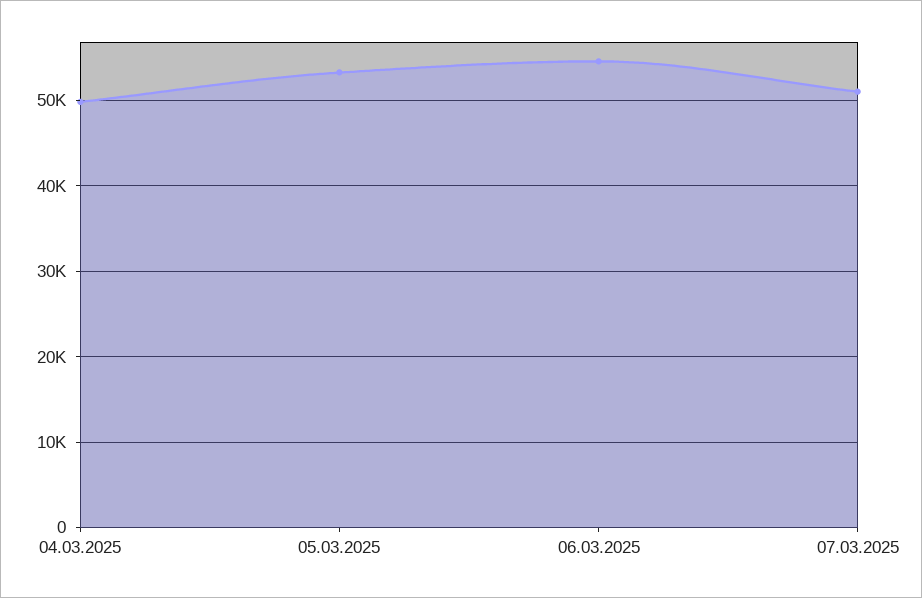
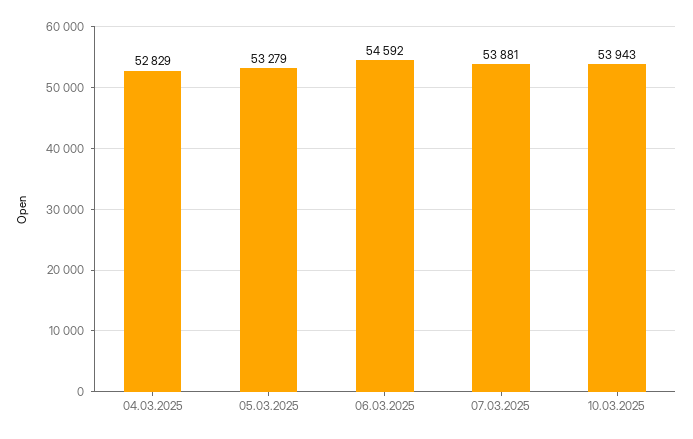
04.03.2025: 50000 -> 52829
07.03.2025: 51000 -> 53881
10.03.2025: none -> 53943

